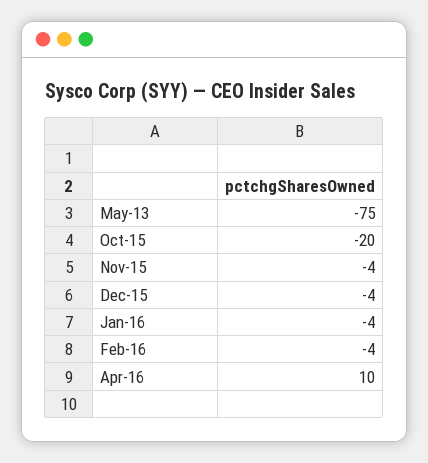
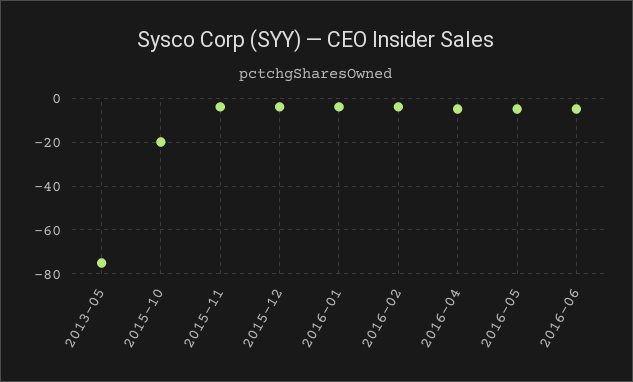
Apr-16: 10 -> -5
2016-05: none -> -5
2016-06: none -> -5

